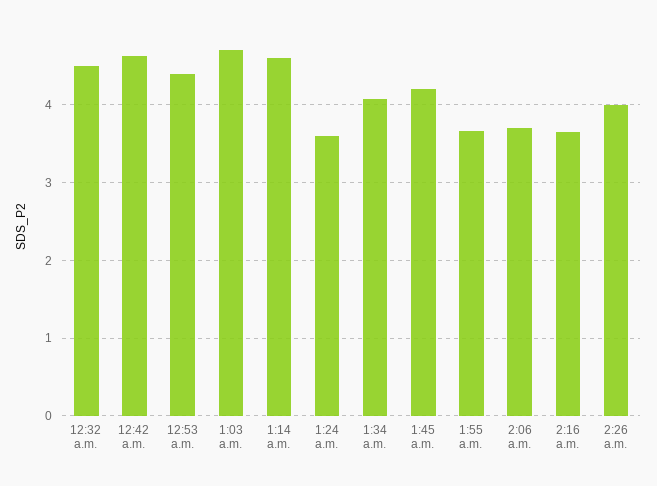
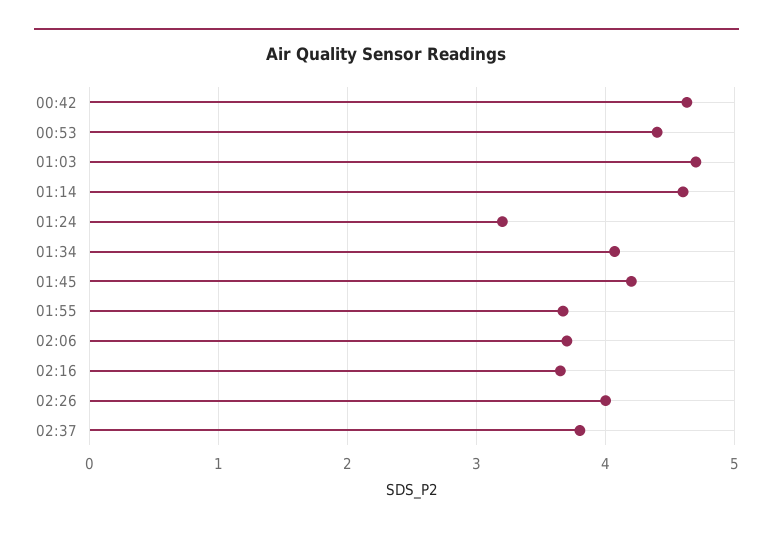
12:32 a.m.: 4.5 -> none
1:24 a.m.: 3.6 -> 3.2
02:37: none -> 3.8

